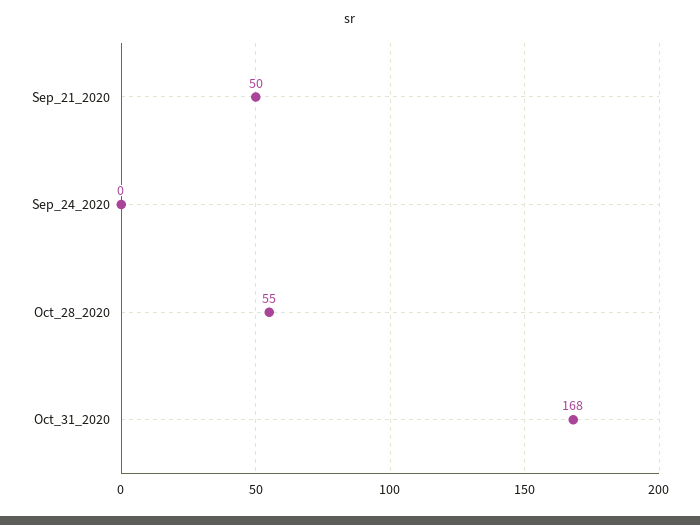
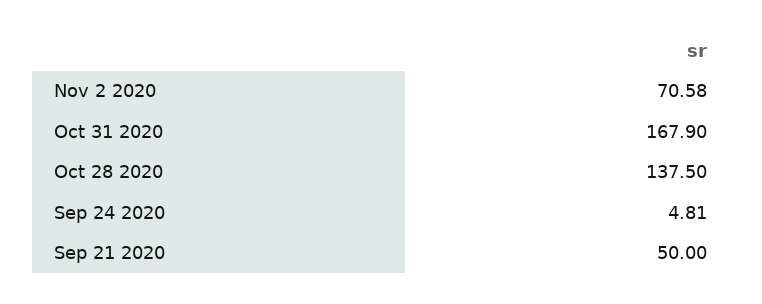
Sep_24_2020: 0 -> 4.81
Oct_28_2020: 55 -> 137.5
Nov 2 2020: none -> 70.58

